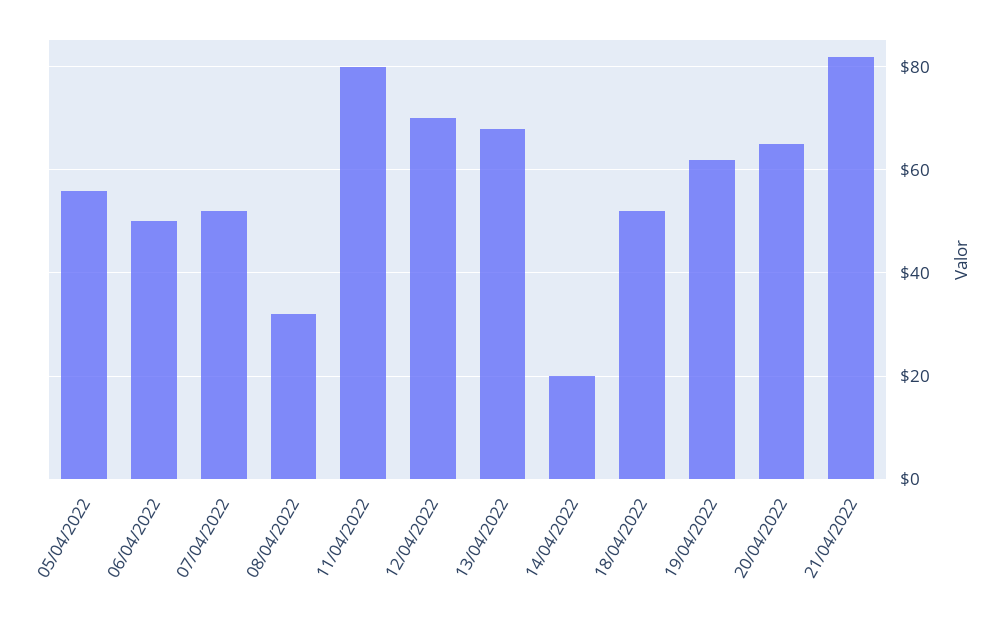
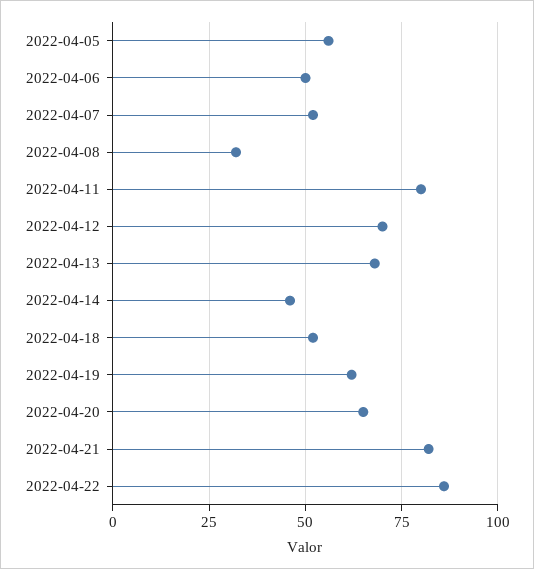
14/04/2022: 20 -> 45
2022-04-22: none -> 85

